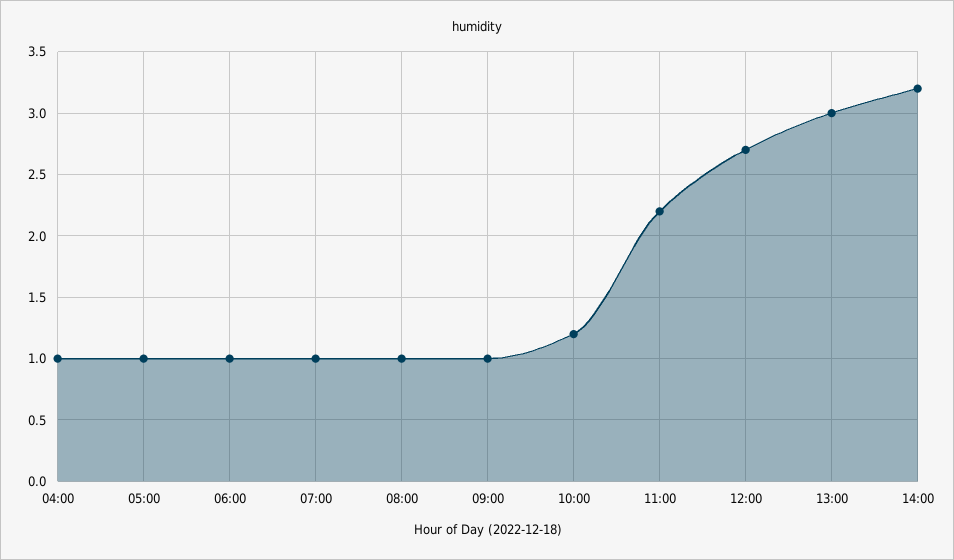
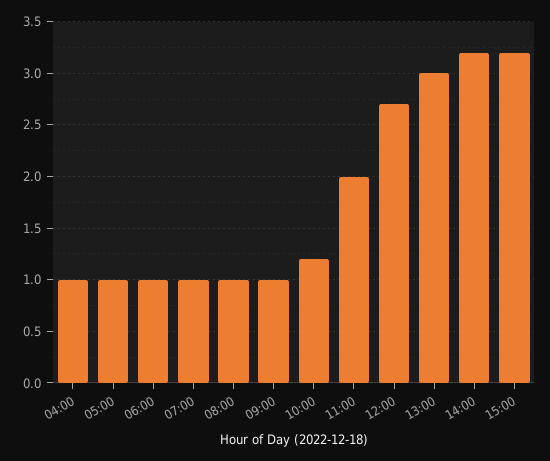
11:00: 2.2 -> 2
15:00: none -> 3.2

